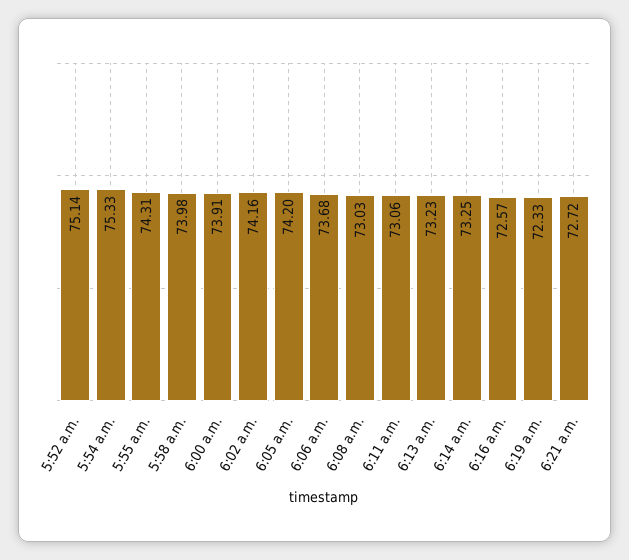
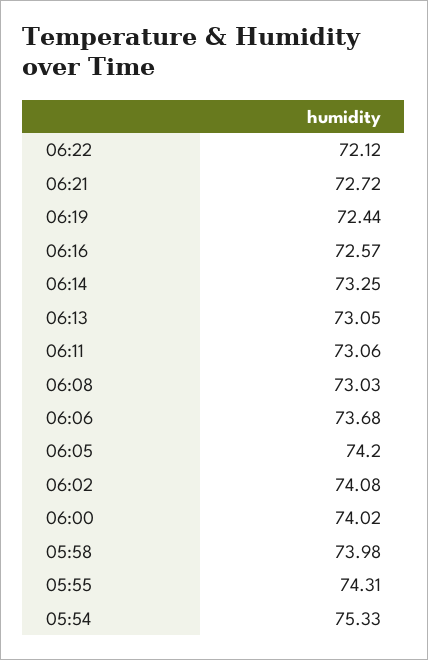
5:52 a.m.: 75.14 -> none
6:00 a.m.: 73.91 -> 74.02
6:02 a.m.: 74.16 -> 74.08
6:13 a.m.: 73.23 -> 73.05
6:19 a.m.: 72.33 -> 72.44
06:22: none -> 72.12

